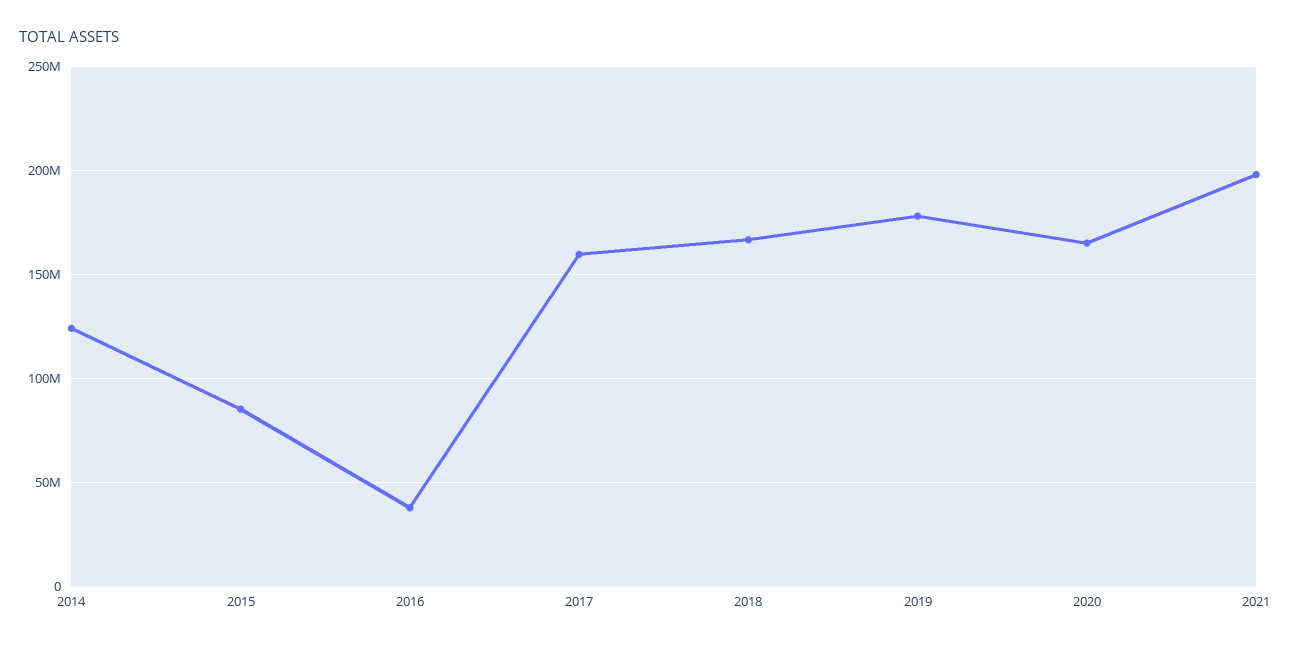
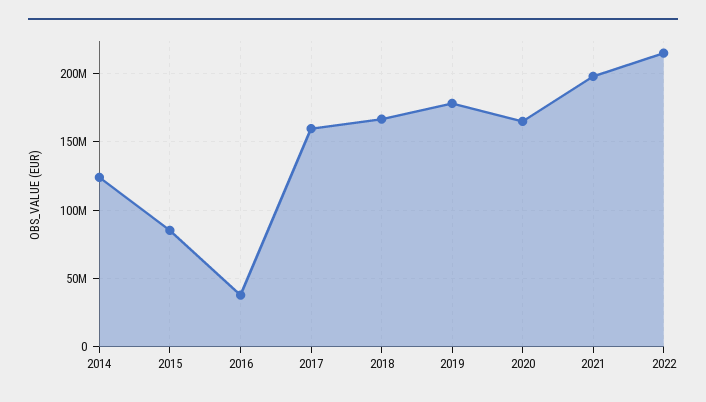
2022: none -> 215000000

